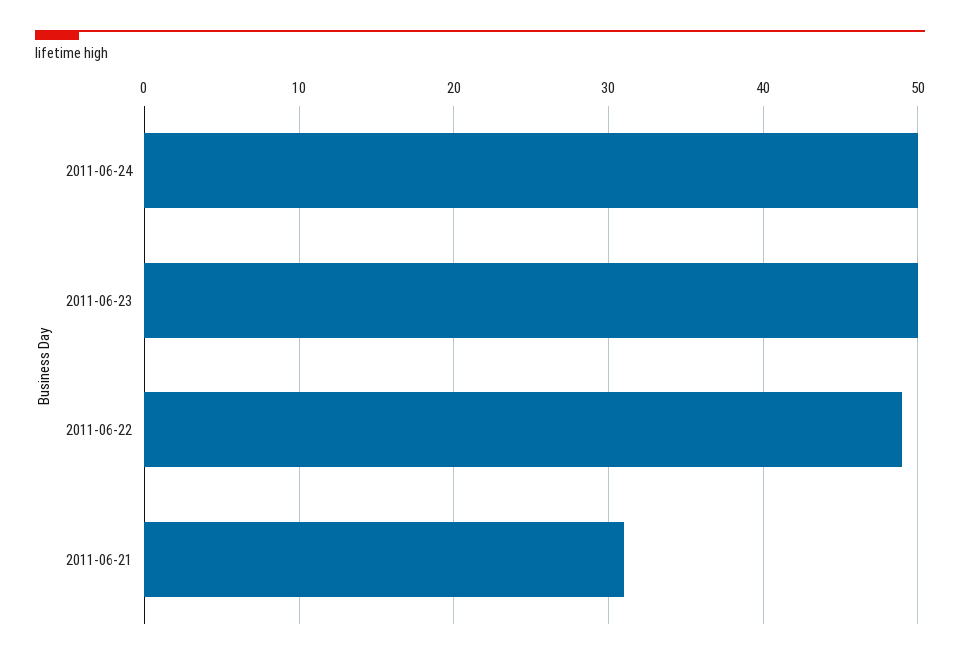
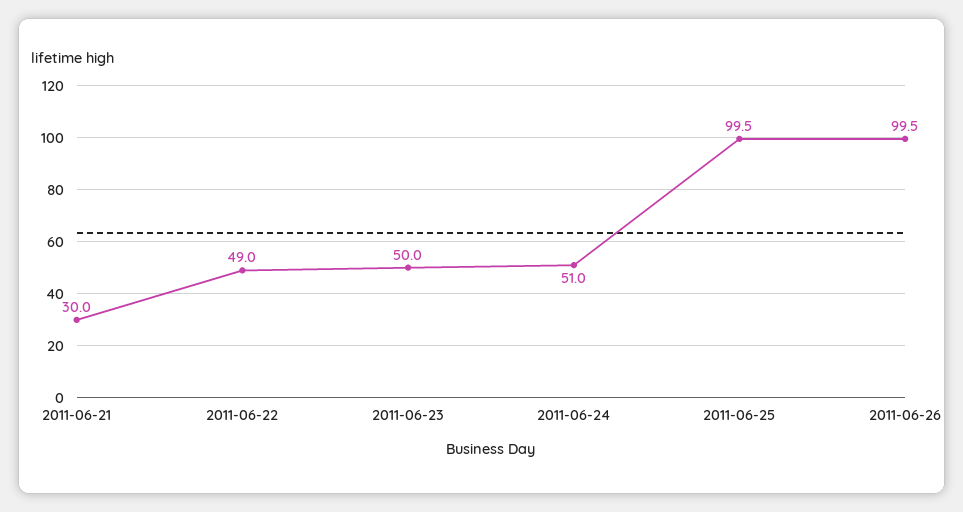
2011-06-24: 50 -> 51
2011-06-21: 31 -> 30
2011-06-25: none -> 99.5
2011-06-26: none -> 99.5

